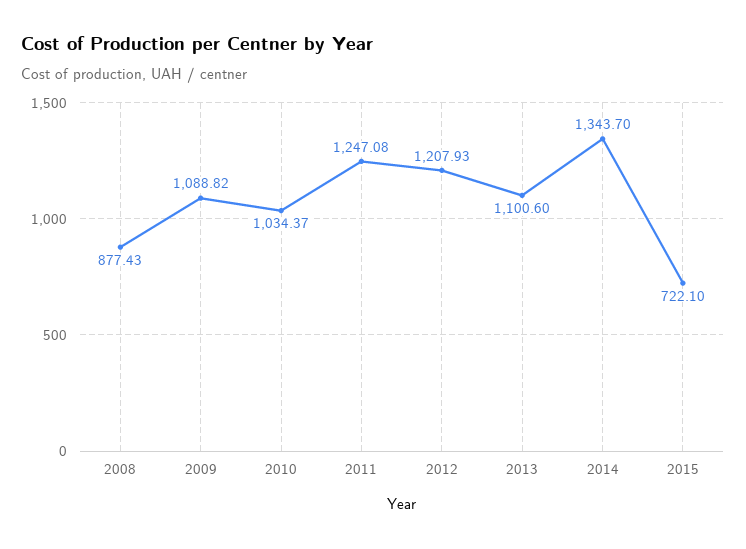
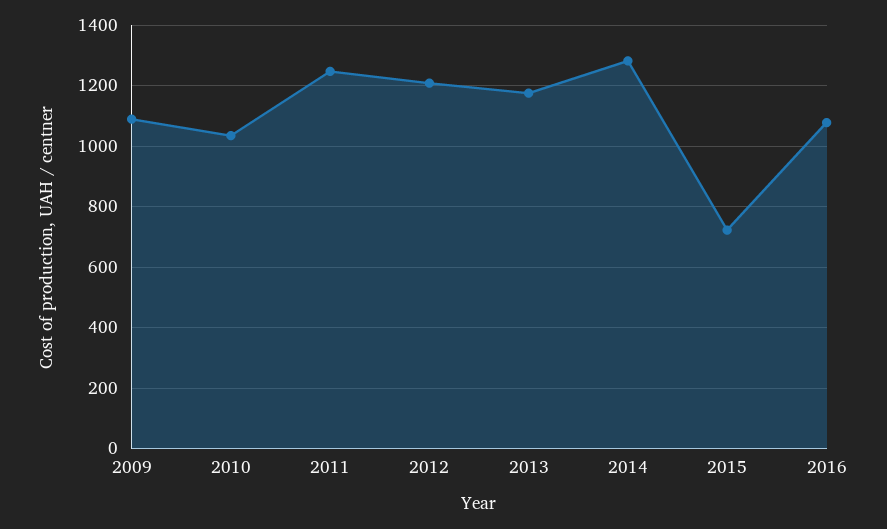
2008: 877.43 -> none
2013: 1100.6 -> 1180
2014: 1343.7 -> 1280
2016: none -> 1080

